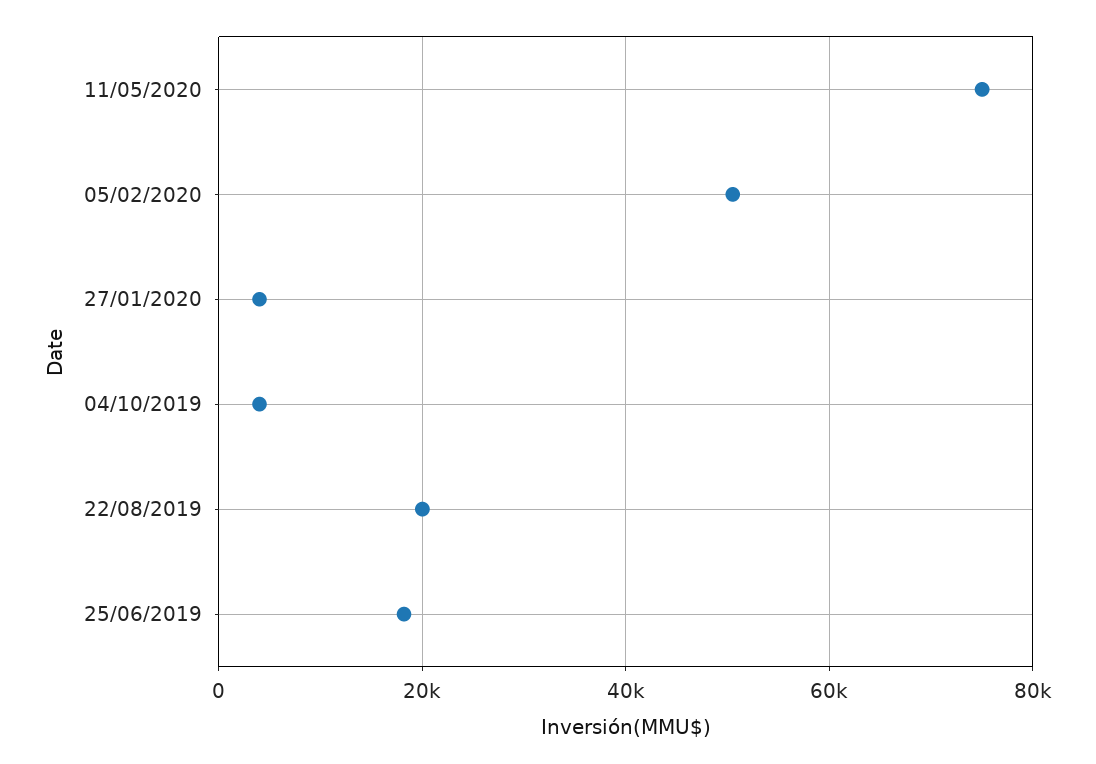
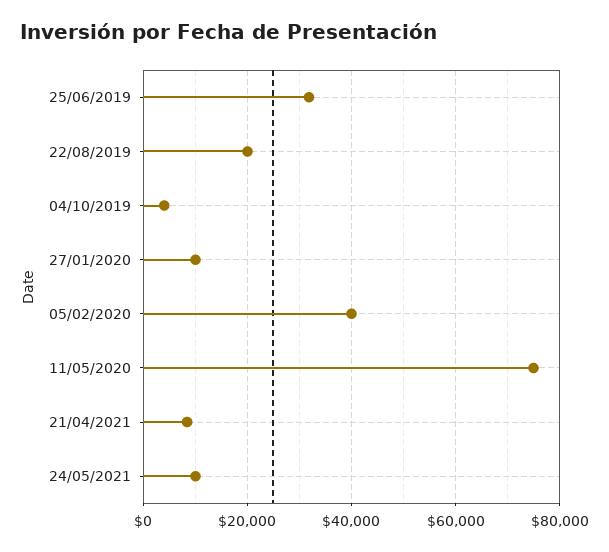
05/02/2020: 50000 -> 40000
27/01/2020: 4000 -> 10000
25/06/2019: 18000 -> 32000
21/04/2021: none -> 8000
24/05/2021: none -> 10000

